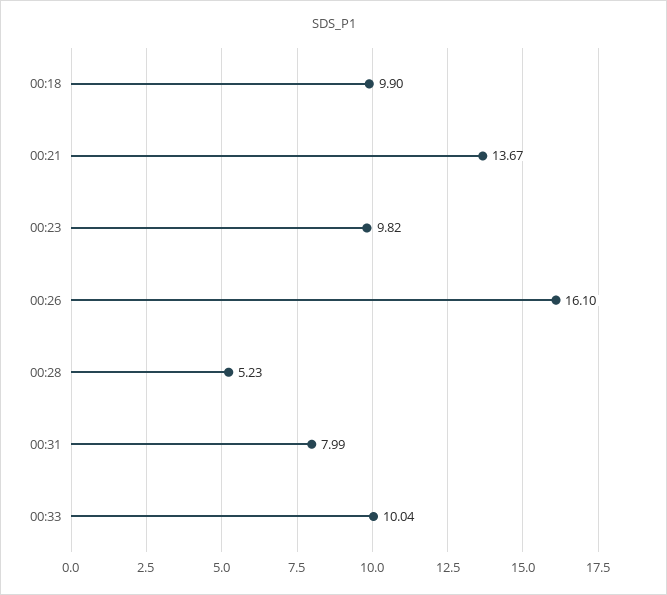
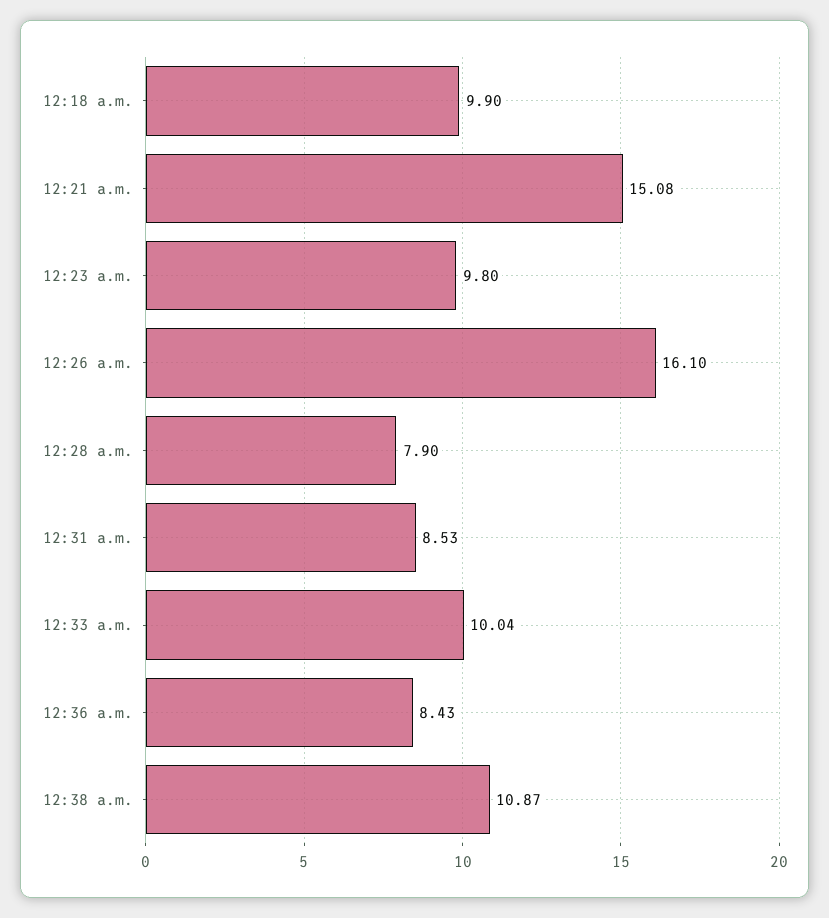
00:21: 13.67 -> 15.08
00:23: 9.82 -> 9.8
00:28: 5.23 -> 7.9
00:31: 7.99 -> 8.53
12:36 a.m.: none -> 8.43
12:38 a.m.: none -> 10.87

